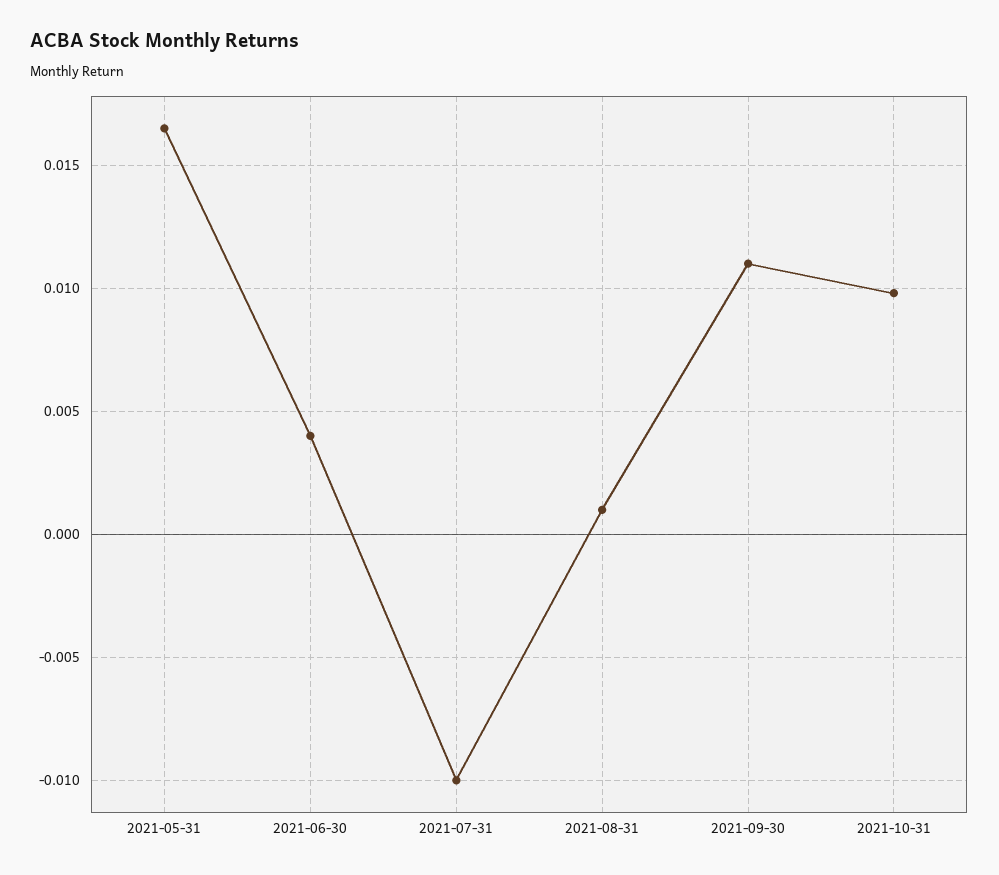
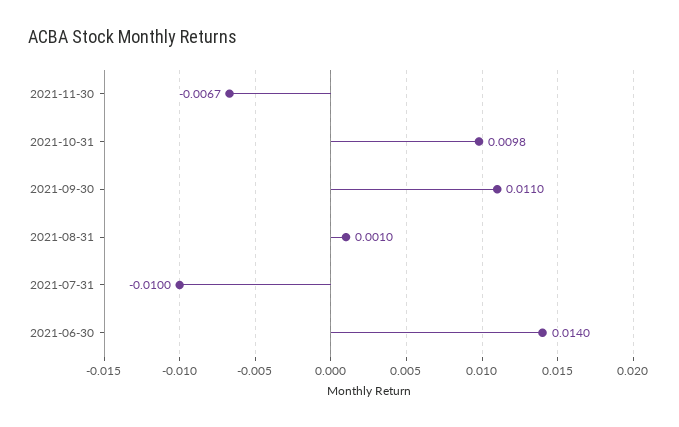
2021-05-31: 0.0165 -> none
2021-06-30: 0.004 -> 0.014
2021-11-30: none -> -0.0067

